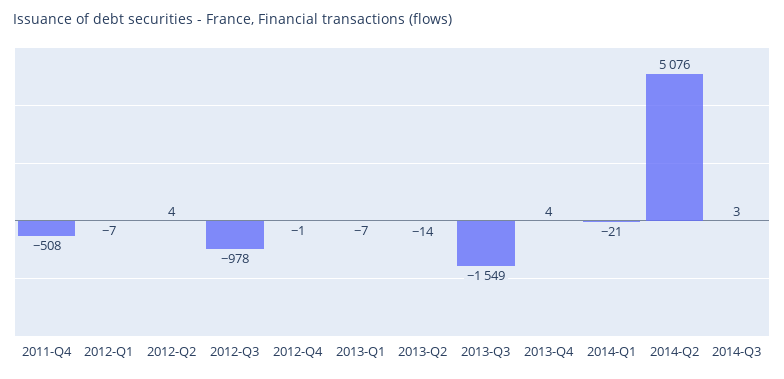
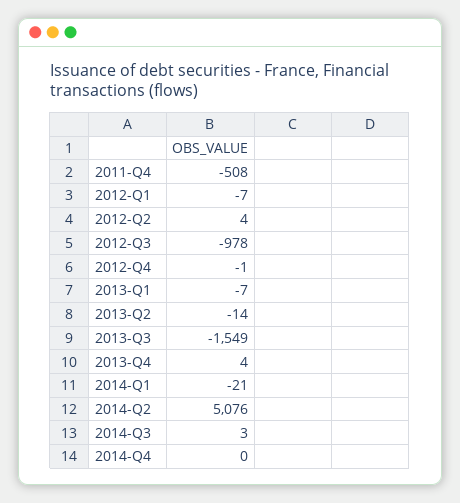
2014-Q4: none -> 0

